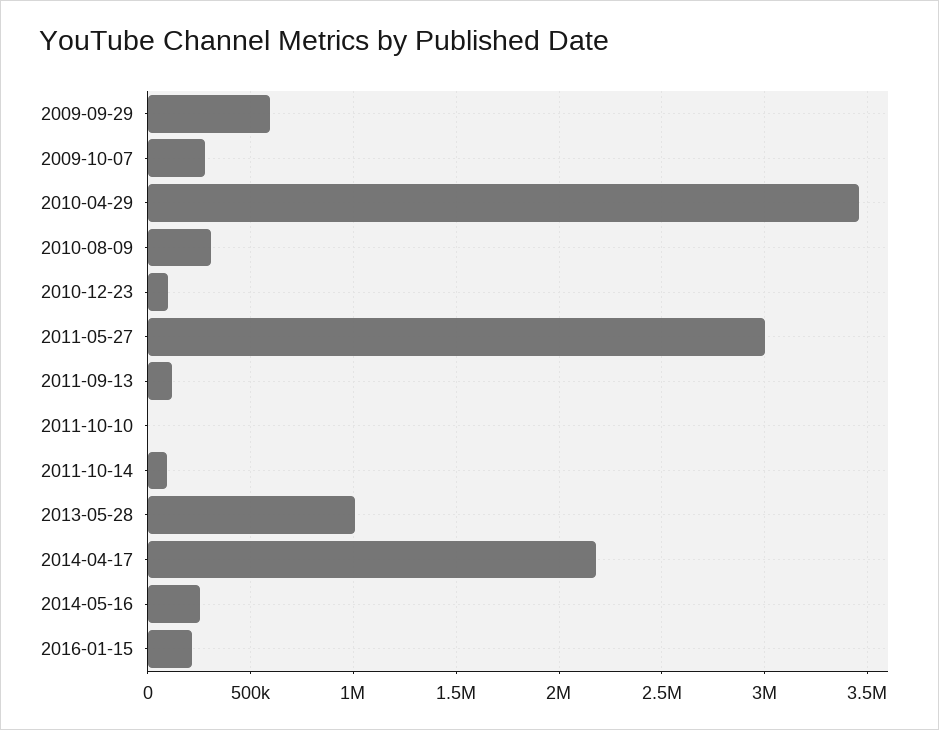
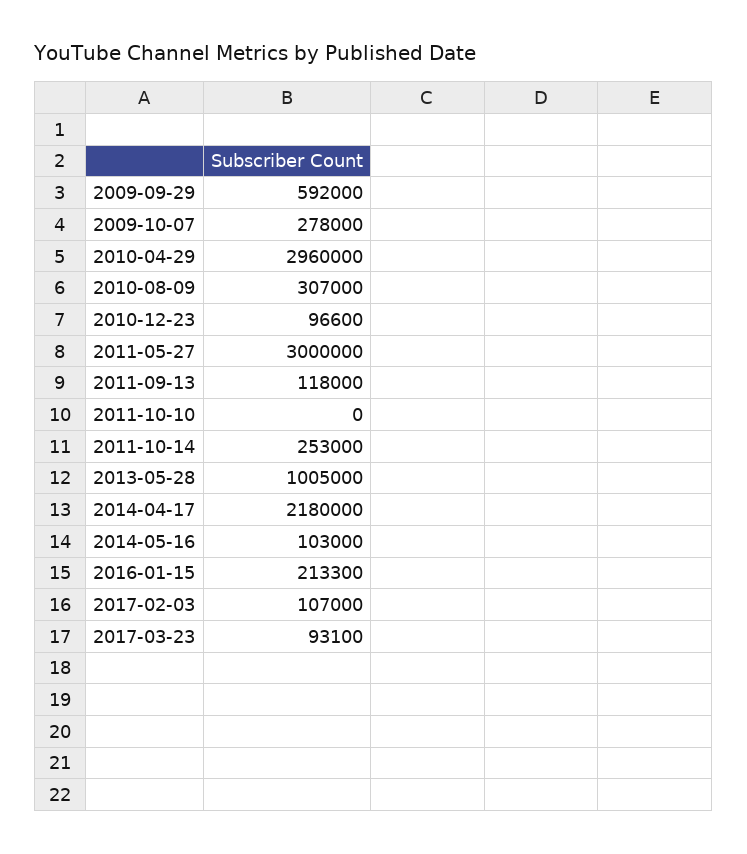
2010-04-29: 3450000 -> 2960000
2011-10-14: 100000 -> 253000
2014-05-16: 250000 -> 103000
2017-02-03: none -> 107000
2017-03-23: none -> 93100

